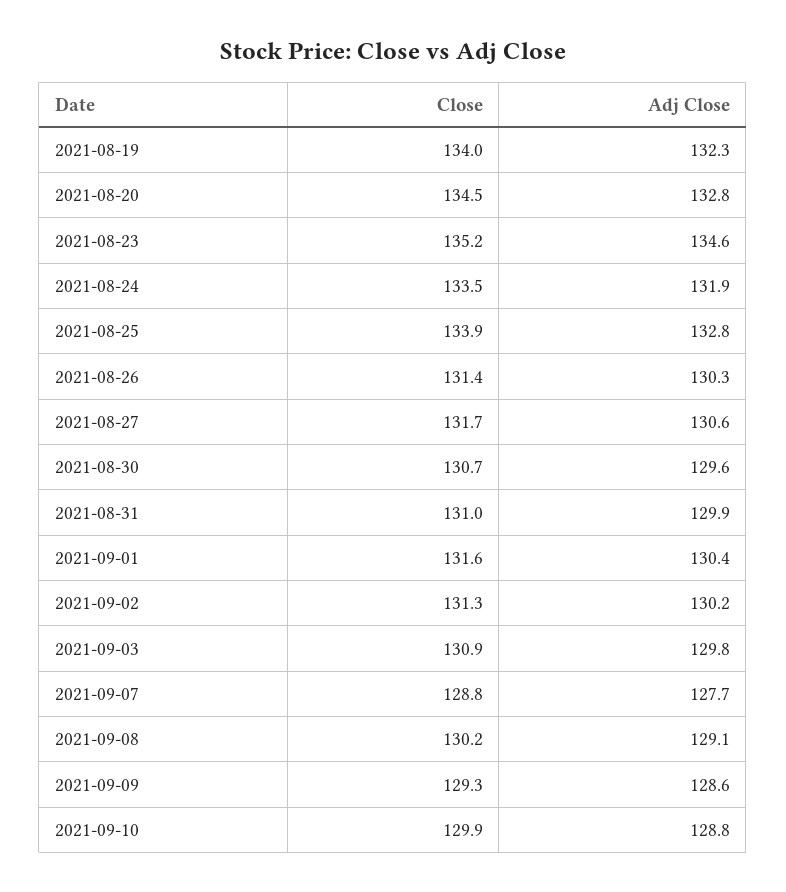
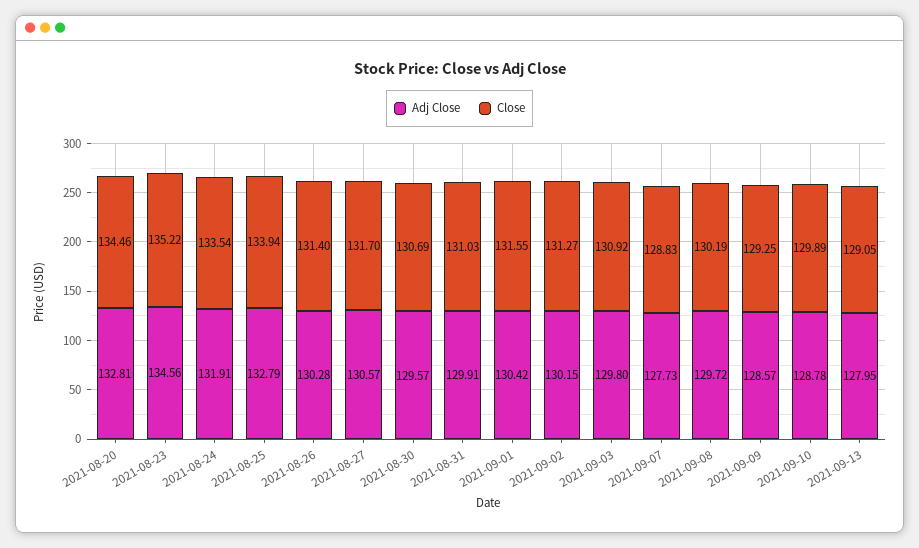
Close, 2021-08-19: 134 -> none
Adj Close, 2021-08-19: 132.3 -> none
Adj Close, 2021-09-08: 129.1 -> 129.72
Adj Close, 2021-09-13: none -> 127.95
Close, 2021-09-13: none -> 129.05

